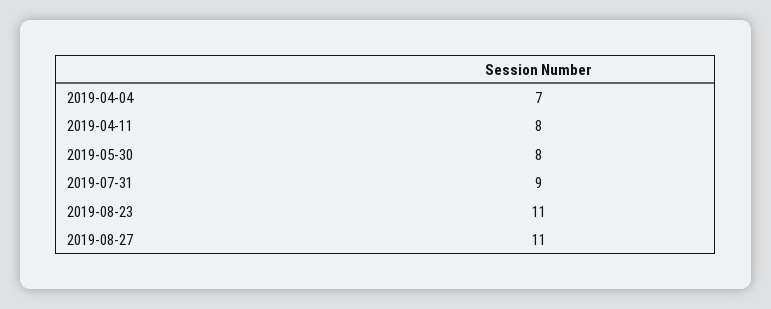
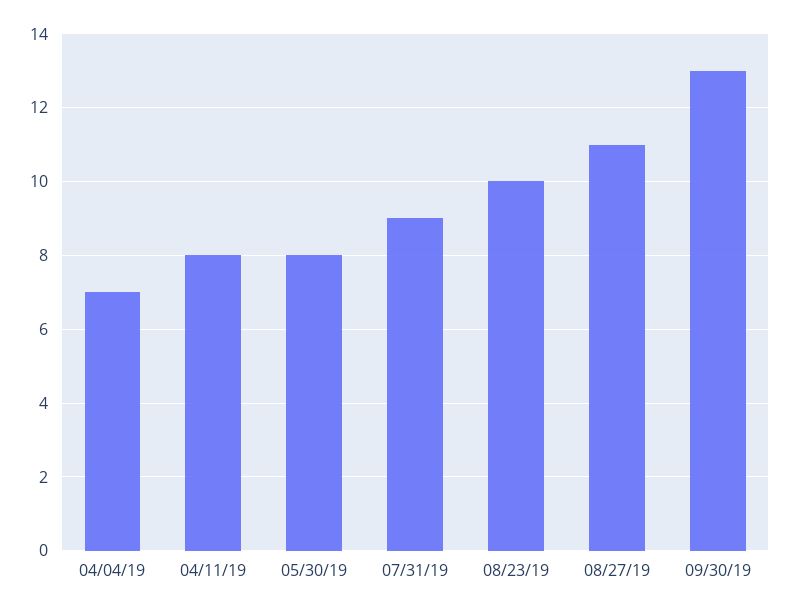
2019-08-23: 11 -> 10
09/30/19: none -> 13

